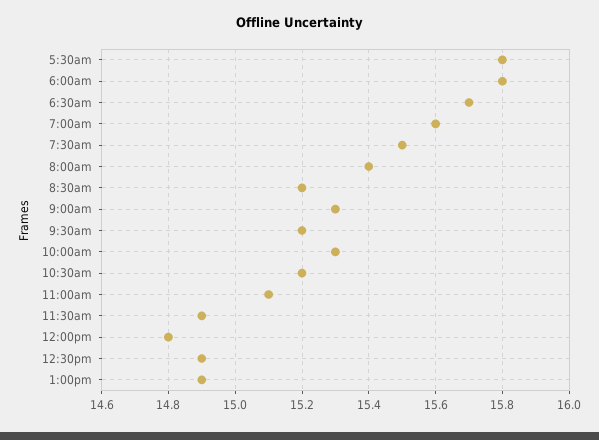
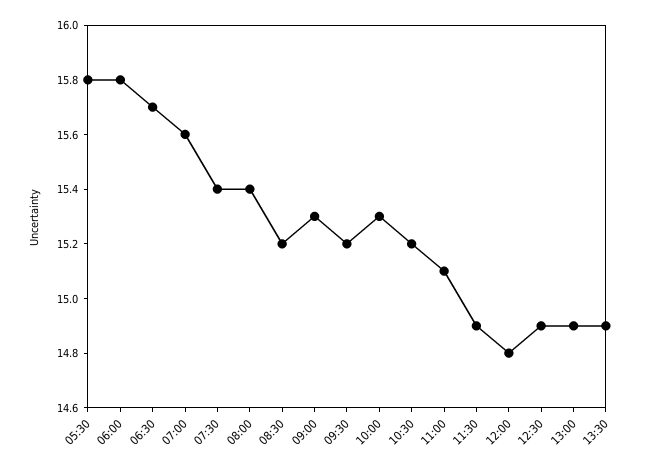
7:30am: 15.5 -> 15.4
13:30: none -> 14.9

